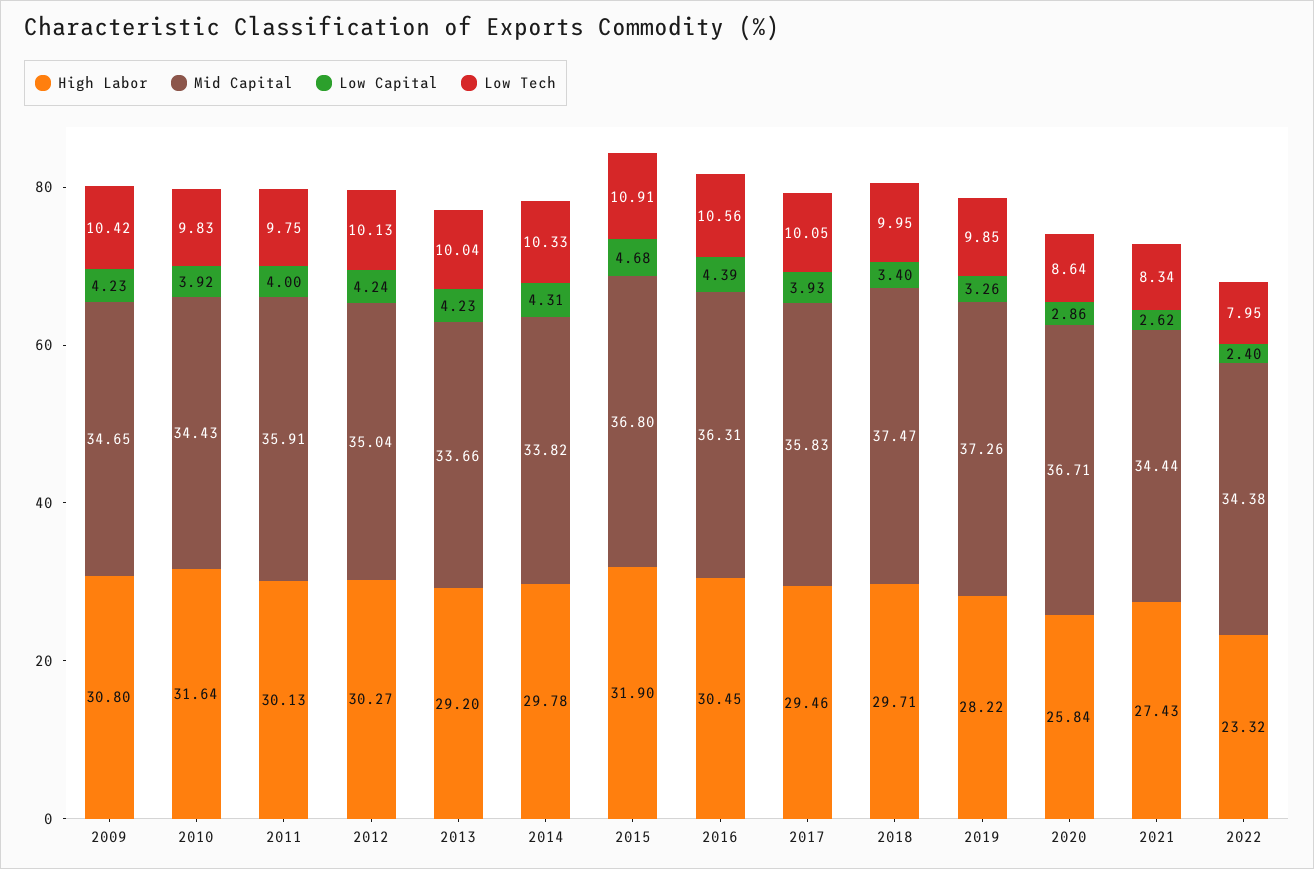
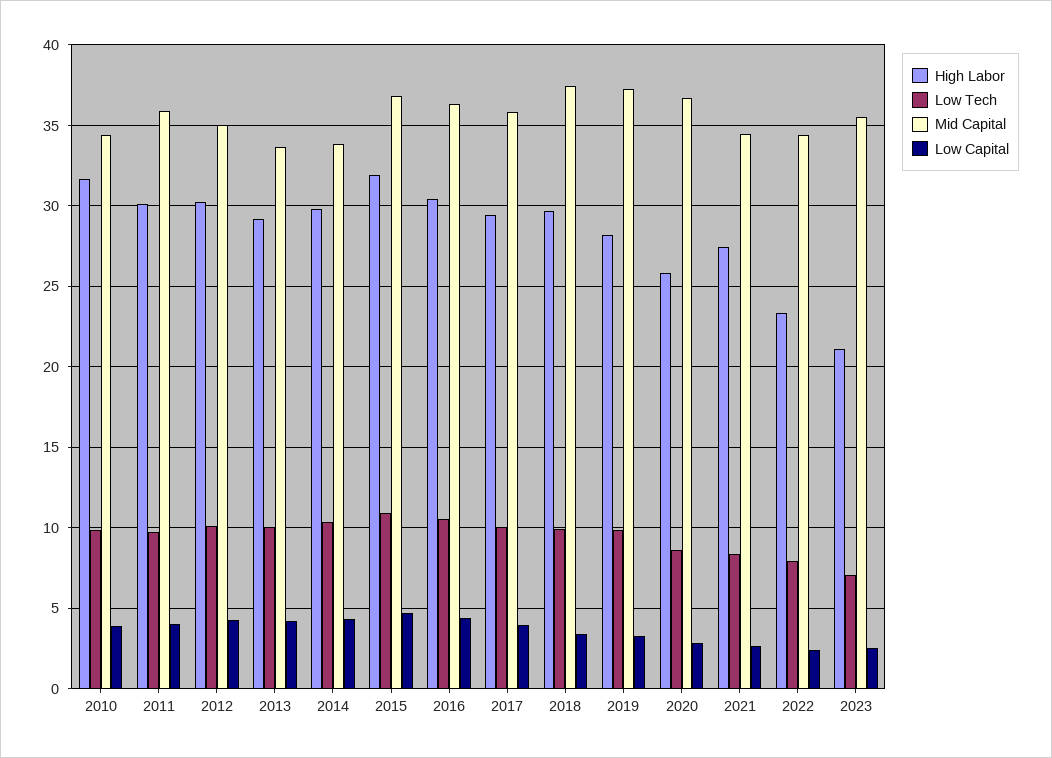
High Labor, 2009: 30.8 -> none
Mid Capital, 2009: 34.65 -> none
Low Capital, 2009: 4.23 -> none
Low Tech, 2009: 10.42 -> none
High Labor, 2023: none -> 21
Low Tech, 2023: none -> 7
Mid Capital, 2023: none -> 35.5
Low Capital, 2023: none -> 2.5

